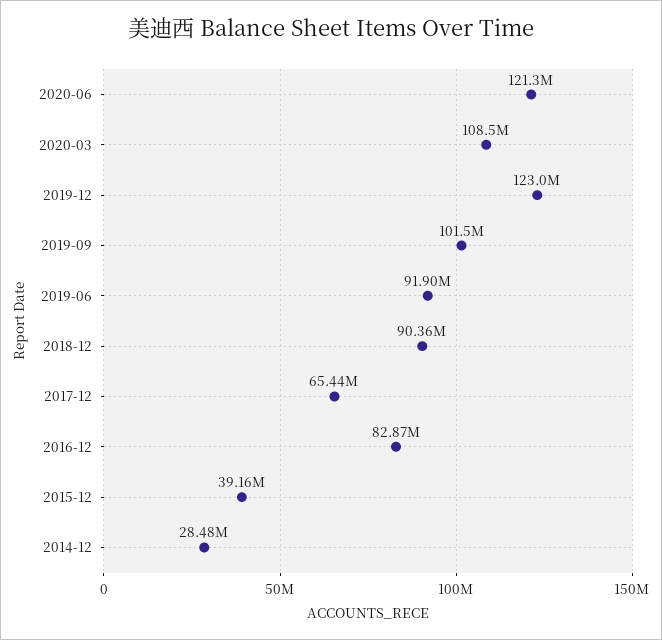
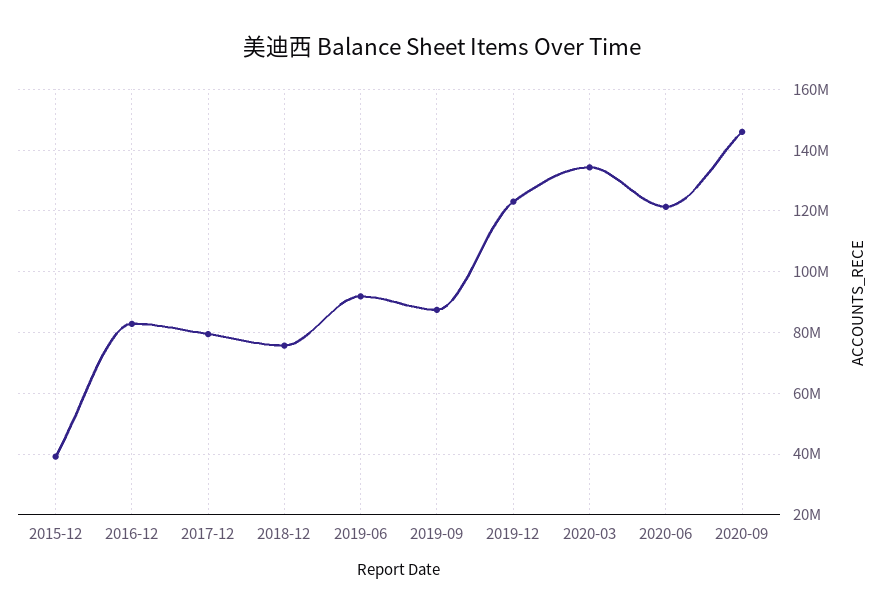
2020-03: 108500000 -> 134000000
2019-09: 101500000 -> 88000000
2018-12: 90360000 -> 76000000
2017-12: 65440000 -> 80000000
2014-12: 28480000 -> none
2020-09: none -> 146000000

